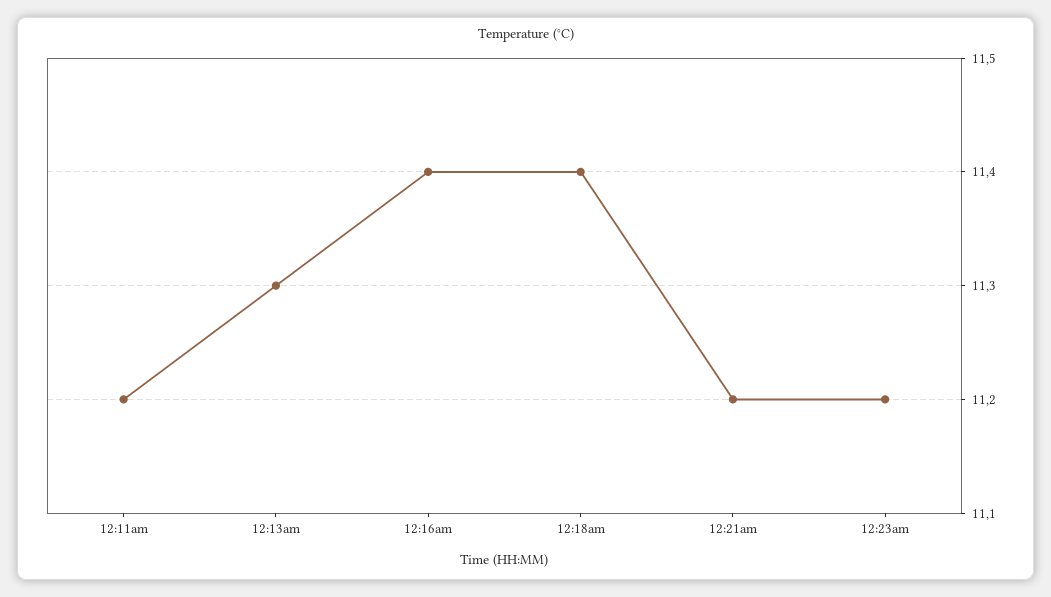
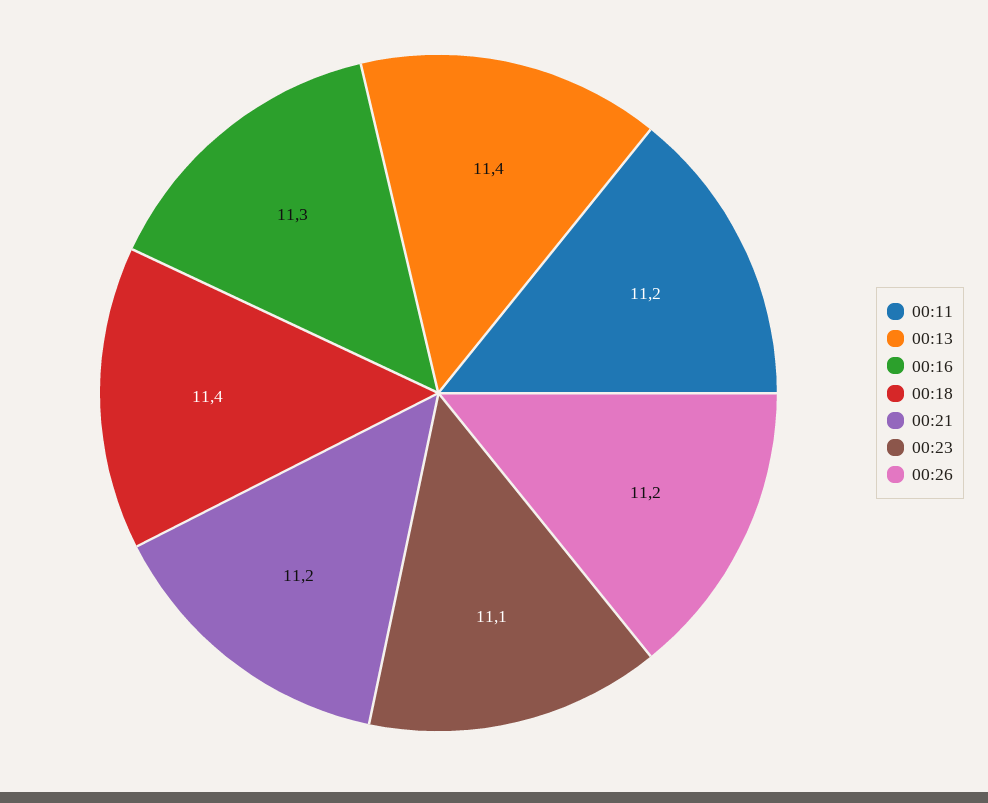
12:13am: 11.3 -> 11.4
12:16am: 11.4 -> 11.3
12:23am: 11.2 -> 11.1
00:26: none -> 11.2

